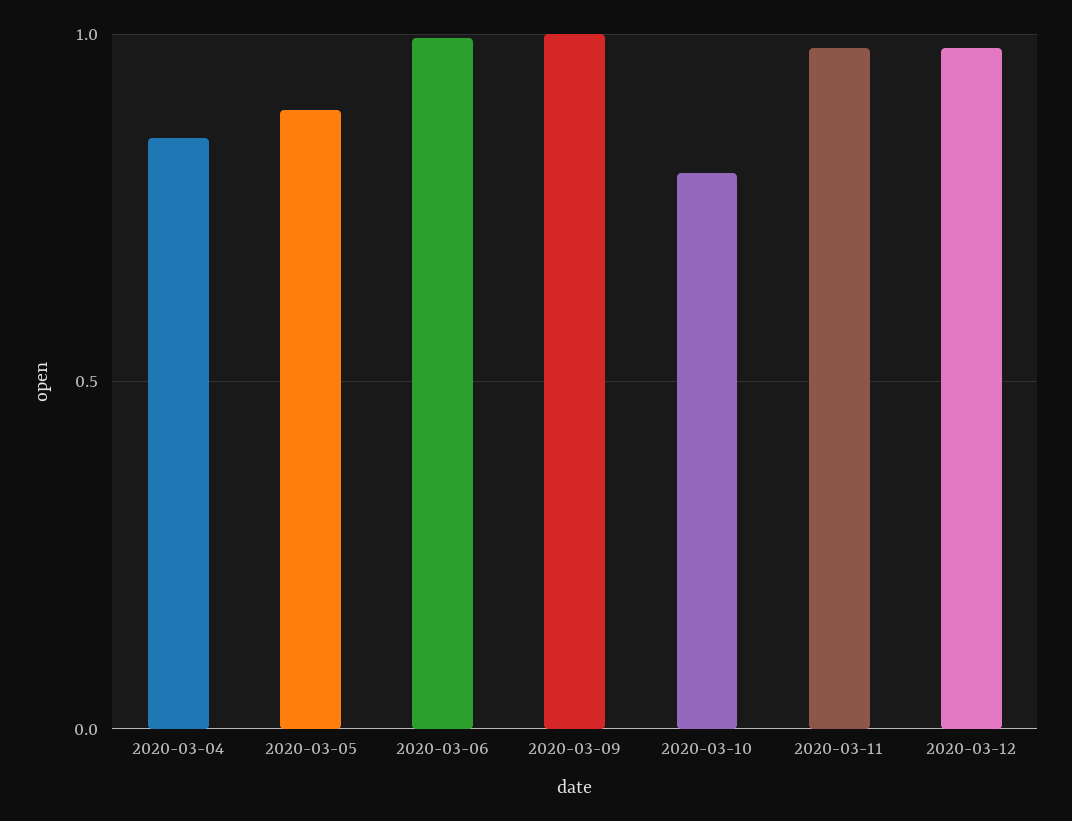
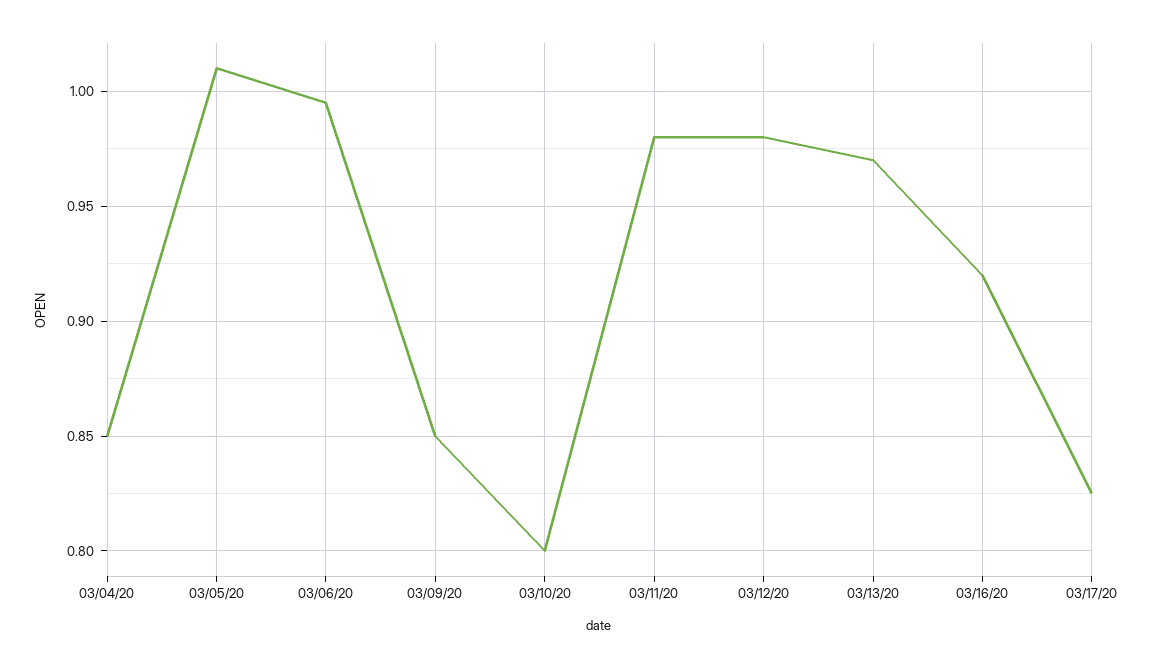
2020-03-05: 0.9 -> 1.01
2020-03-09: 1 -> 0.85
03/13/20: none -> 0.97
03/16/20: none -> 0.92
03/17/20: none -> 0.825

